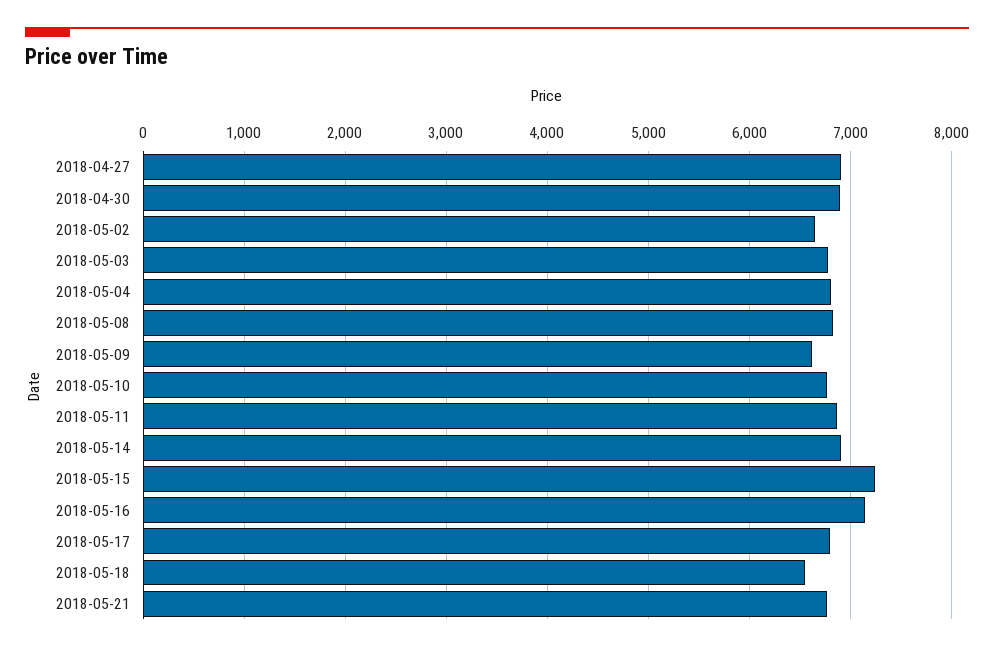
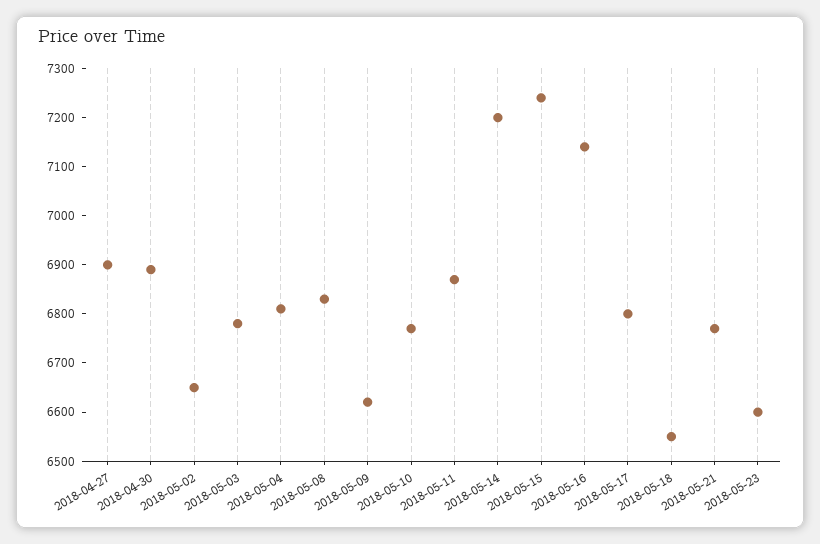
2018-05-14: 6900 -> 7200
2018-05-23: none -> 6600

